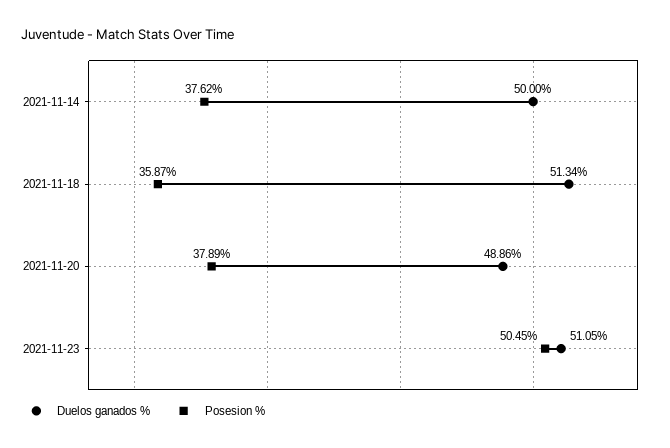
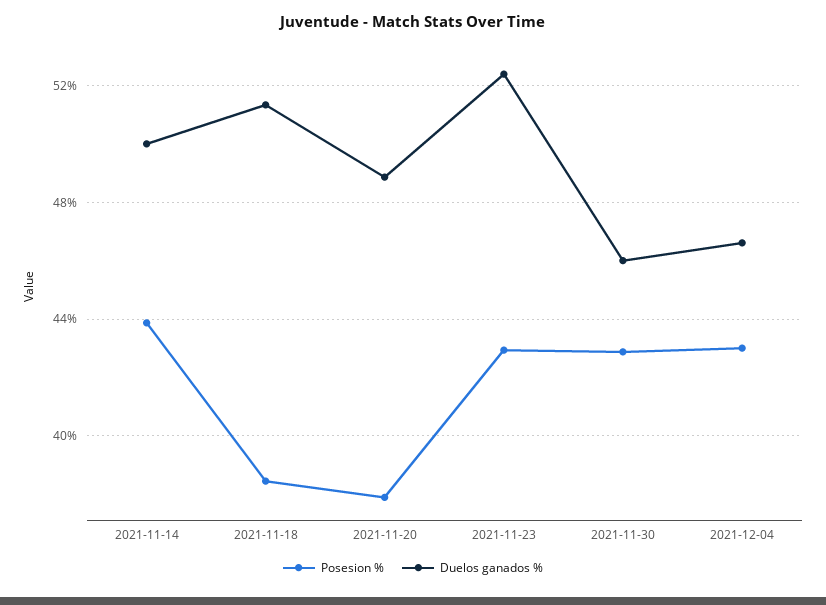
Posesion %, 2021-11-14: 37.62 -> 44
Posesion %, 2021-11-18: 35.87 -> 38.5
Duelos ganados %, 2021-11-23: 51.05 -> 52.5
Posesion %, 2021-11-23: 50.45 -> 43
Posesion %, 2021-11-30: none -> 43
Duelos ganados %, 2021-11-30: none -> 46
Posesion %, 2021-12-04: none -> 43
Duelos ganados %, 2021-12-04: none -> 46.5

